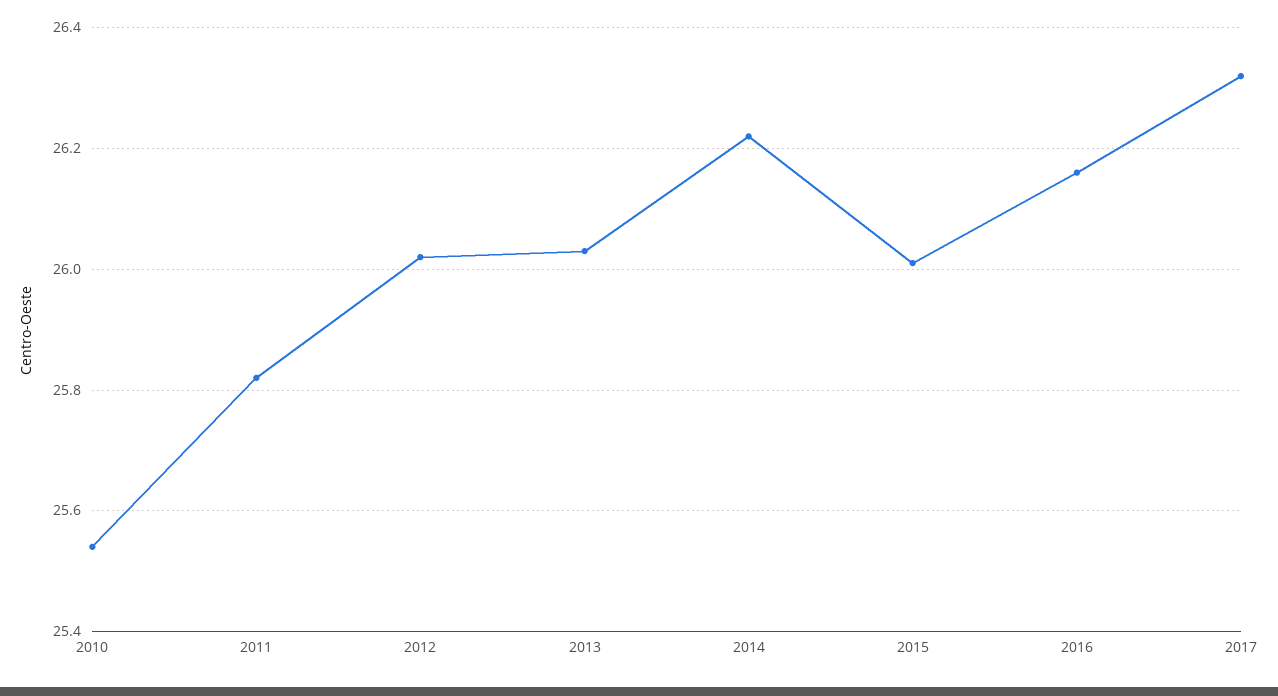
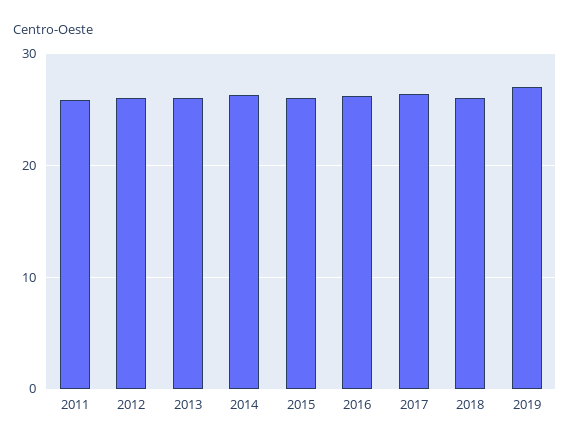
2010: 25.55 -> none
2018: none -> 26
2019: none -> 27

